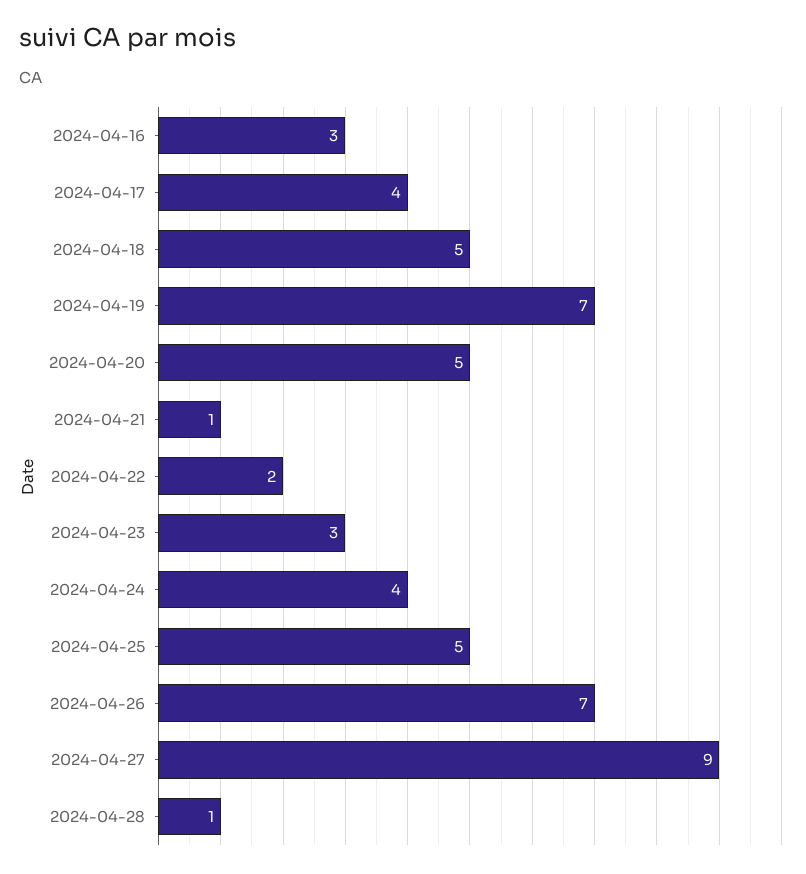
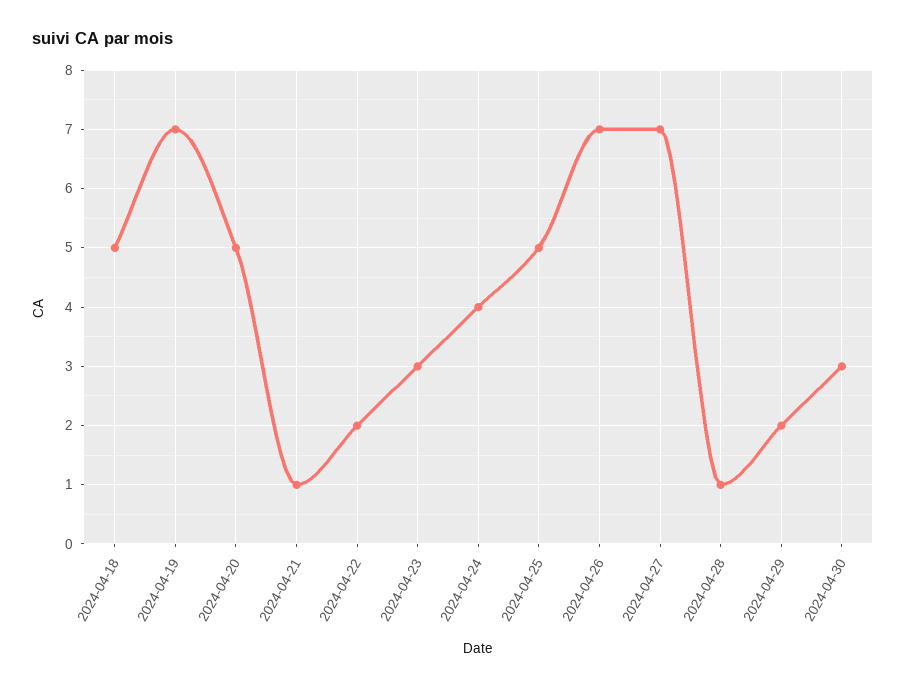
2024-04-16: 3 -> none
2024-04-17: 4 -> none
2024-04-27: 9 -> 7
2024-04-29: none -> 2
2024-04-30: none -> 3

